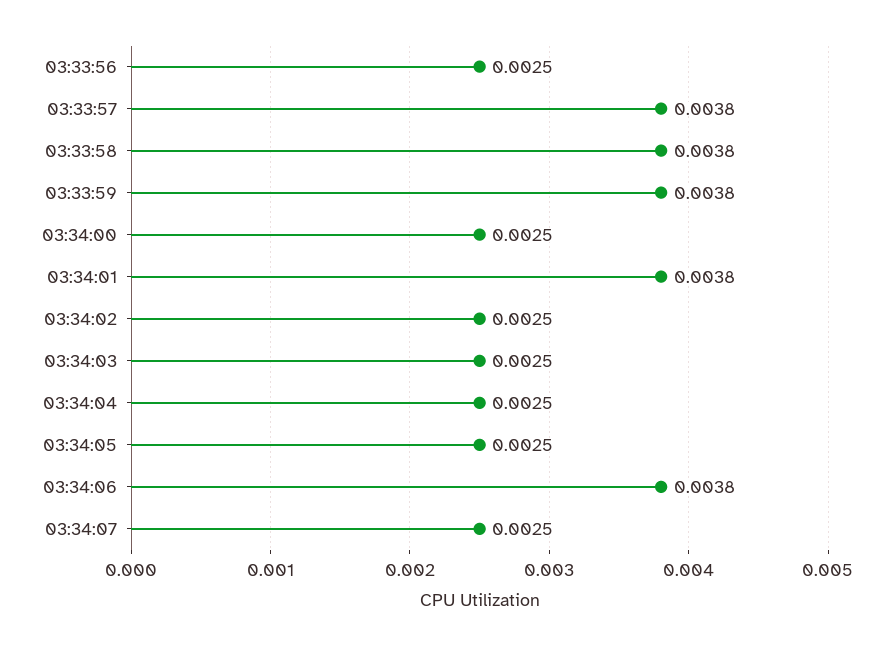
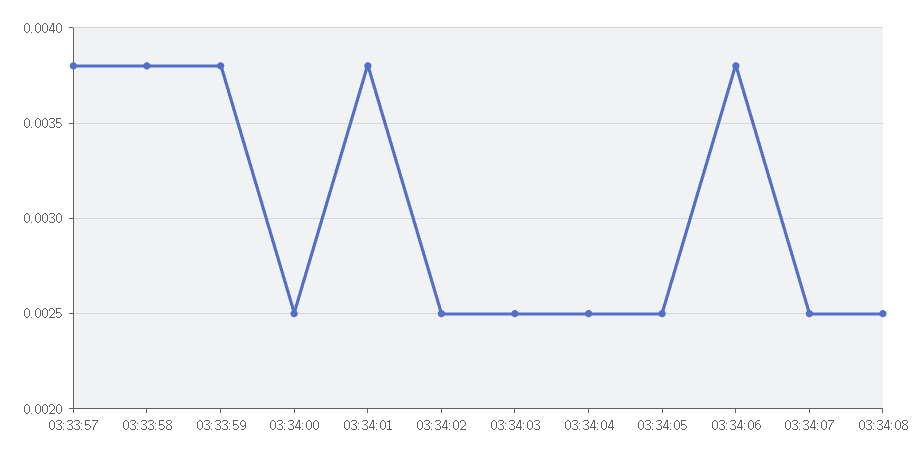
03:33:56: 0.0025 -> none
03:34:08: none -> 0.0025

